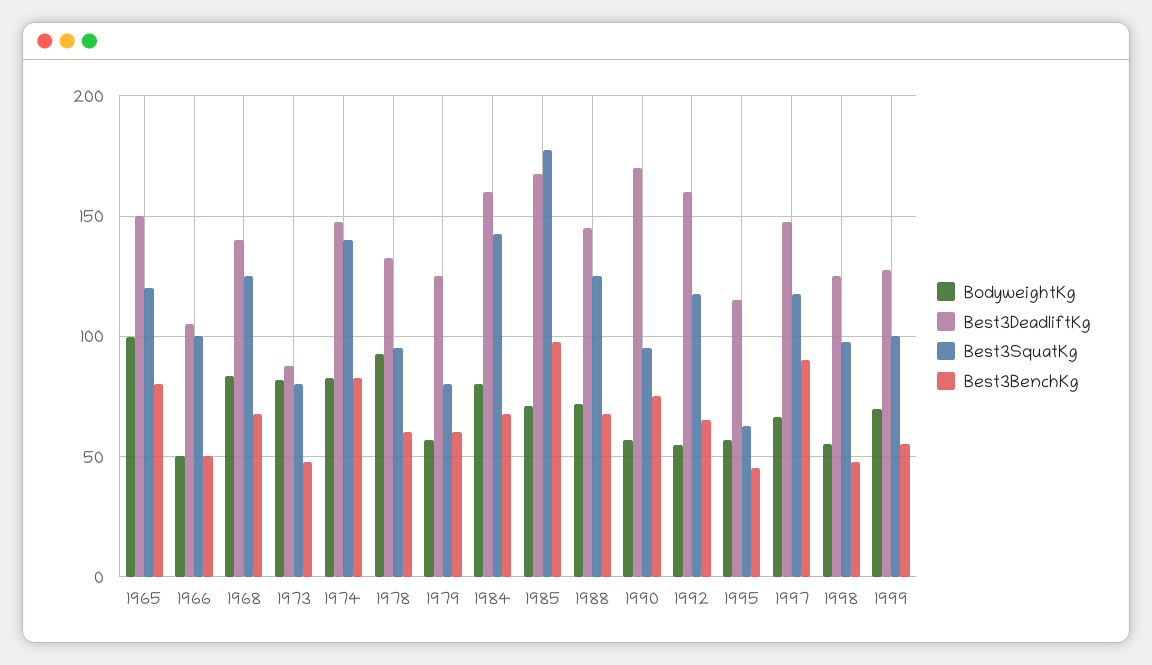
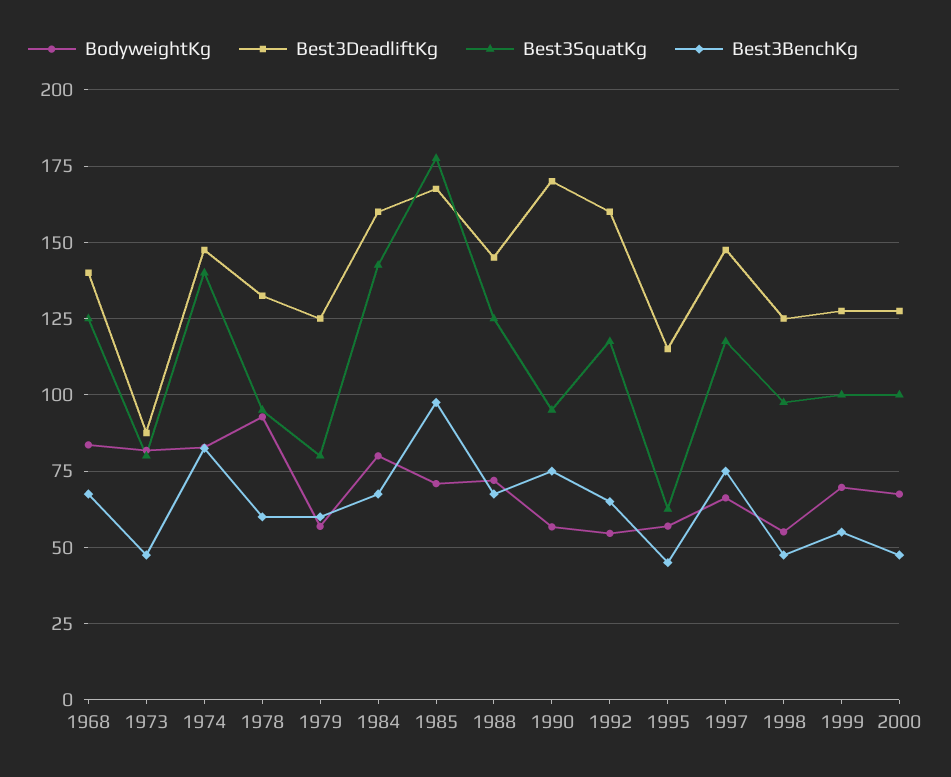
BodyweightKg, 1965: 100 -> none
Best3DeadliftKg, 1965: 150 -> none
Best3SquatKg, 1965: 120 -> none
Best3BenchKg, 1965: 80 -> none
BodyweightKg, 1966: 50 -> none
Best3DeadliftKg, 1966: 105 -> none
Best3SquatKg, 1966: 100 -> none
Best3BenchKg, 1966: 50 -> none
Best3BenchKg, 1997: 90 -> 75
BodyweightKg, 2000: none -> 67.5
Best3DeadliftKg, 2000: none -> 127.5
Best3SquatKg, 2000: none -> 100
Best3BenchKg, 2000: none -> 47.5

